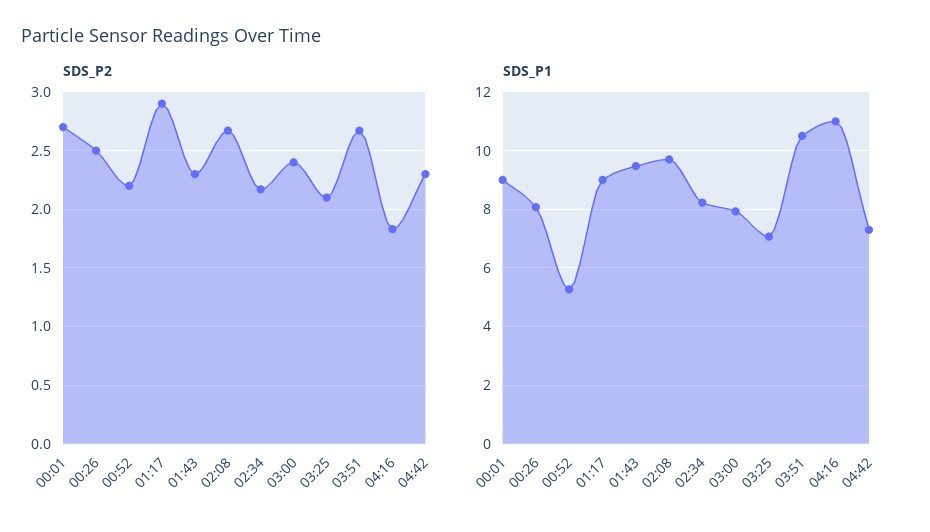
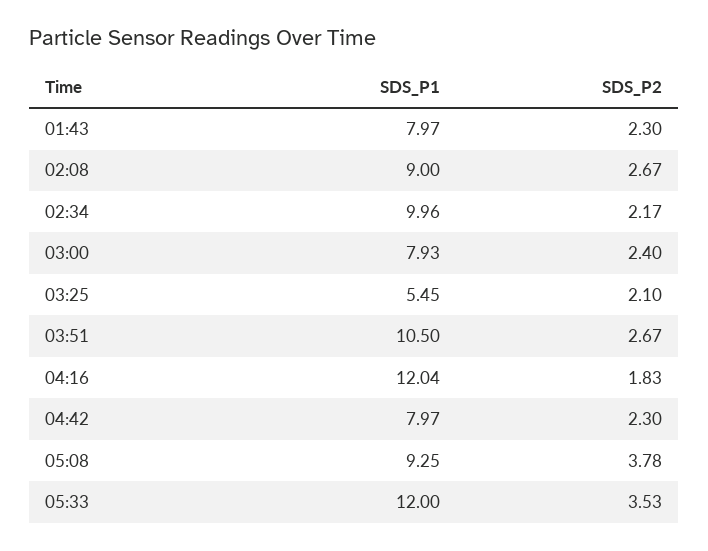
SDS_P2, 00:01: 2.7 -> none
SDS_P2, 00:26: 2.5 -> none
SDS_P2, 00:52: 2.2 -> none
SDS_P2, 01:17: 2.9 -> none
SDS_P1, 00:01: 9 -> none
SDS_P1, 00:26: 8 -> none
SDS_P1, 00:52: 5.25 -> none
SDS_P1, 01:17: 9 -> none
SDS_P1, 01:43: 9.5 -> 7.97
SDS_P1, 02:08: 9.75 -> 9
SDS_P1, 02:34: 8.25 -> 9.96
SDS_P1, 03:25: 7 -> 5.45
SDS_P1, 04:16: 11 -> 12.04
SDS_P1, 04:42: 7.25 -> 7.97
SDS_P1, 05:08: none -> 9.25
SDS_P2, 05:08: none -> 3.78
SDS_P1, 05:33: none -> 12
SDS_P2, 05:33: none -> 3.53

